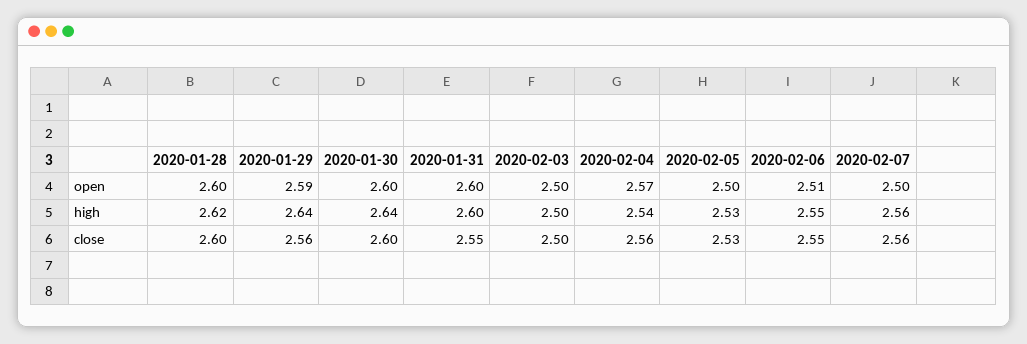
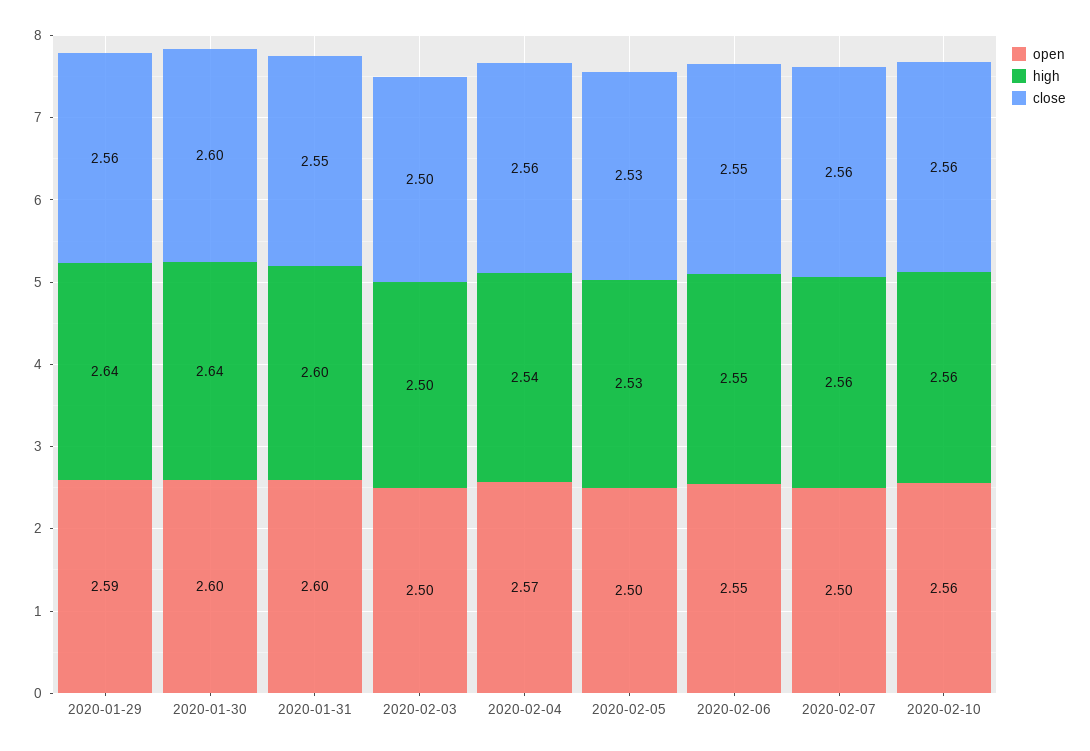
open, 2020-01-28: 2.6 -> none
open, 2020-02-06: 2.51 -> 2.55
high, 2020-01-28: 2.62 -> none
close, 2020-01-28: 2.6 -> none
open, 2020-02-10: none -> 2.56
high, 2020-02-10: none -> 2.56
close, 2020-02-10: none -> 2.56

